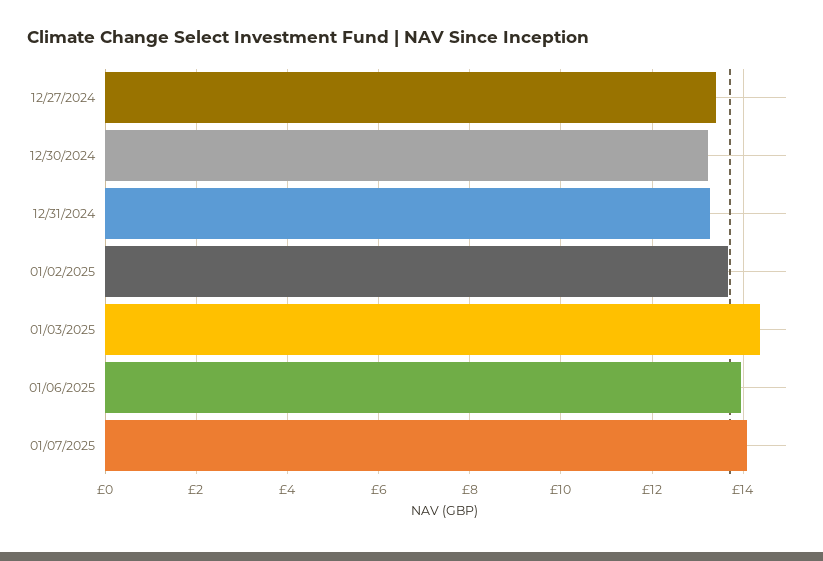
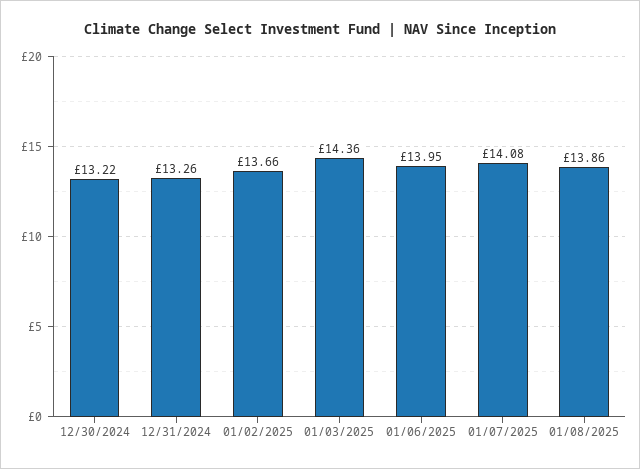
12/27/2024: 13.4 -> none
01/08/2025: none -> 13.86

